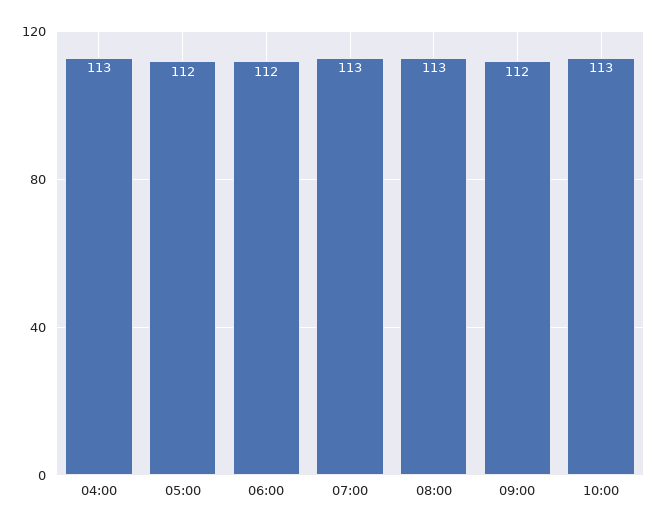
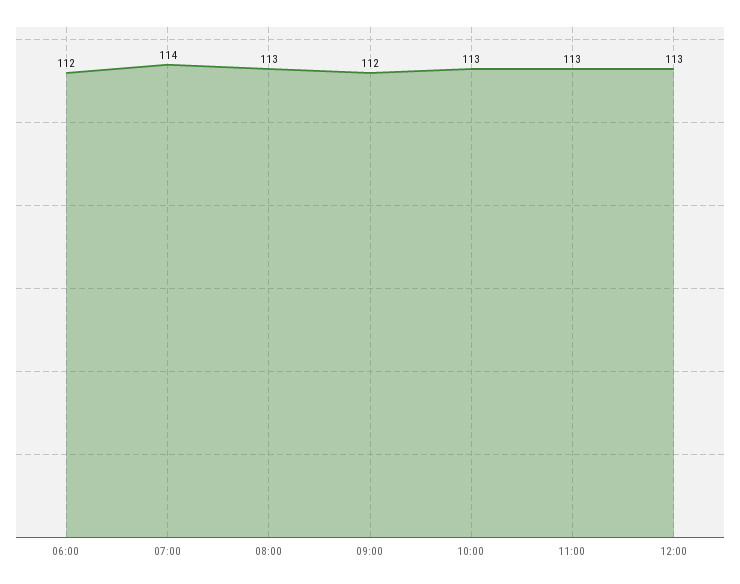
04:00: 113 -> none
05:00: 112 -> none
07:00: 113 -> 114
11:00: none -> 113
12:00: none -> 113

